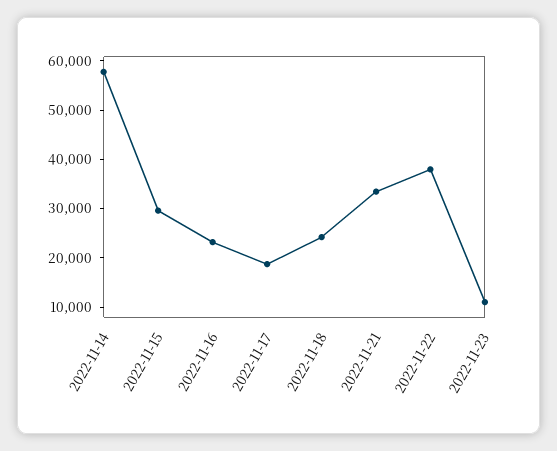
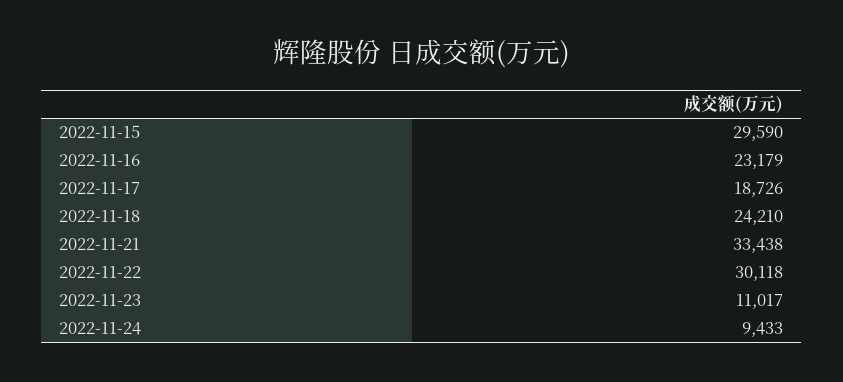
2022-11-14: 58000 -> none
2022-11-22: 38000 -> 30118
2022-11-24: none -> 9433

